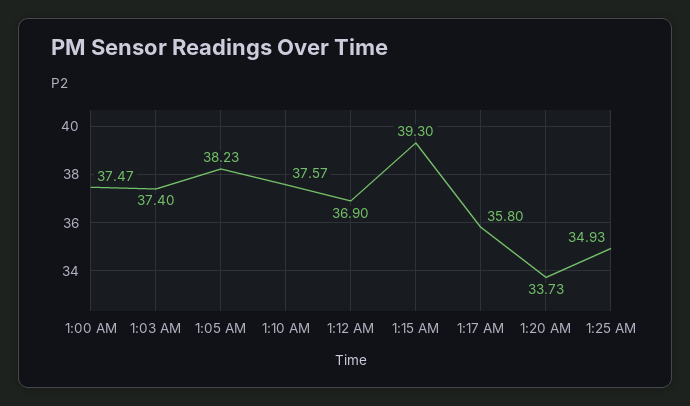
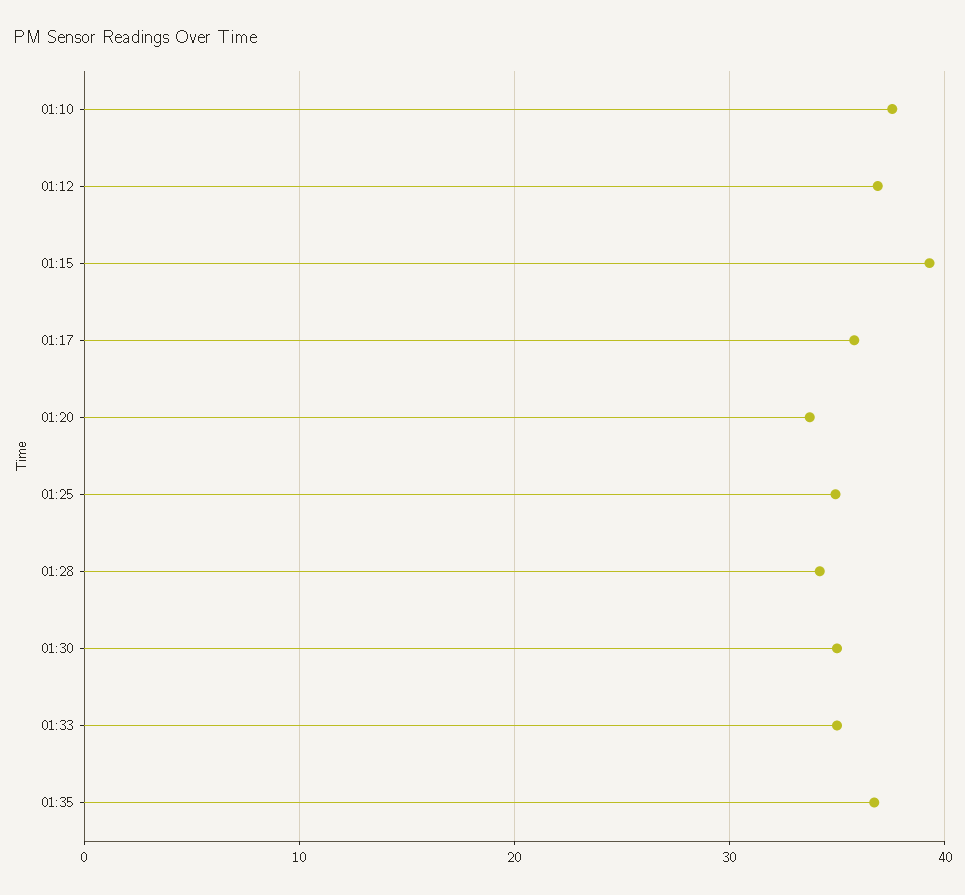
1:00 AM: 37.47 -> none
1:03 AM: 37.4 -> none
1:05 AM: 38.23 -> none
01:28: none -> 34
01:30: none -> 35
01:33: none -> 35
01:35: none -> 37

